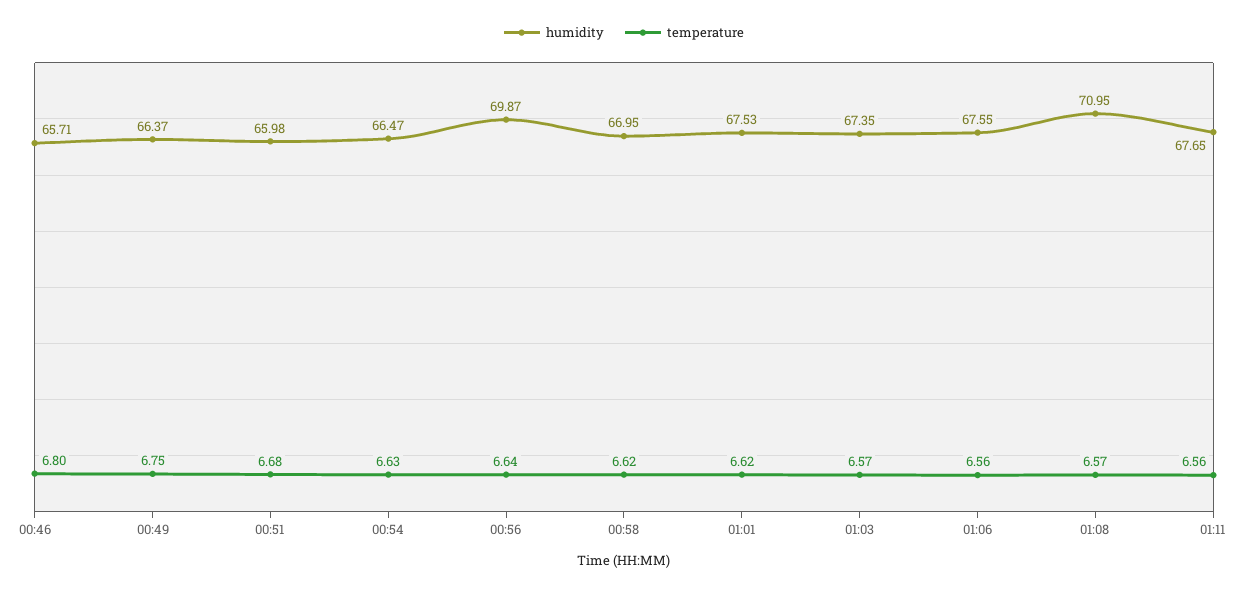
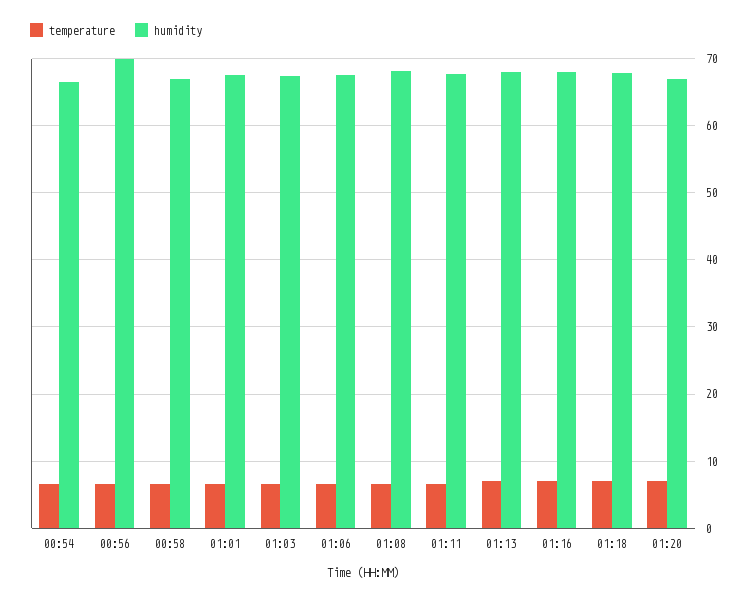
humidity, 00:46: 65.71 -> none
temperature, 00:46: 6.8 -> none
humidity, 00:49: 66.37 -> none
temperature, 00:49: 6.75 -> none
humidity, 00:51: 65.98 -> none
temperature, 00:51: 6.68 -> none
humidity, 01:08: 70.95 -> 68
temperature, 01:13: none -> 7
humidity, 01:13: none -> 68
temperature, 01:16: none -> 7
humidity, 01:16: none -> 68
temperature, 01:18: none -> 7
humidity, 01:18: none -> 68
temperature, 01:20: none -> 7
humidity, 01:20: none -> 67

